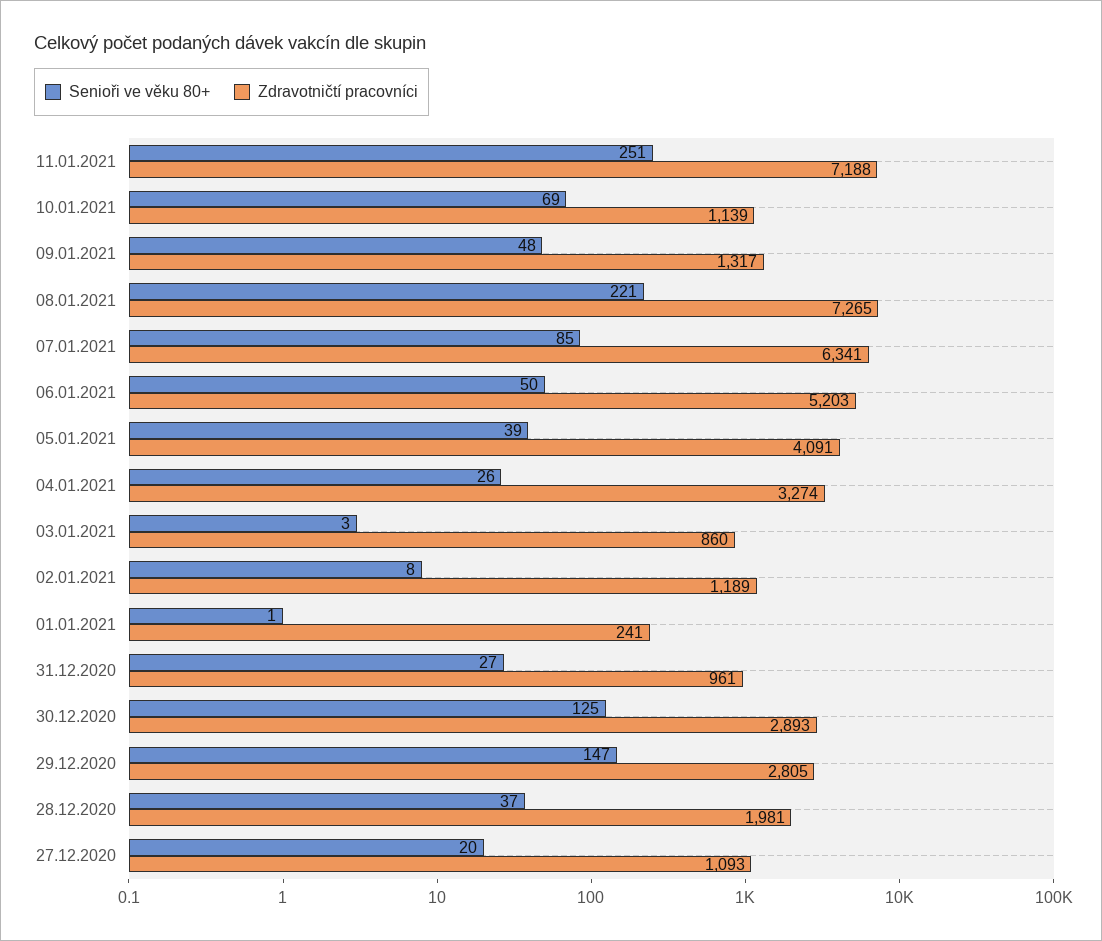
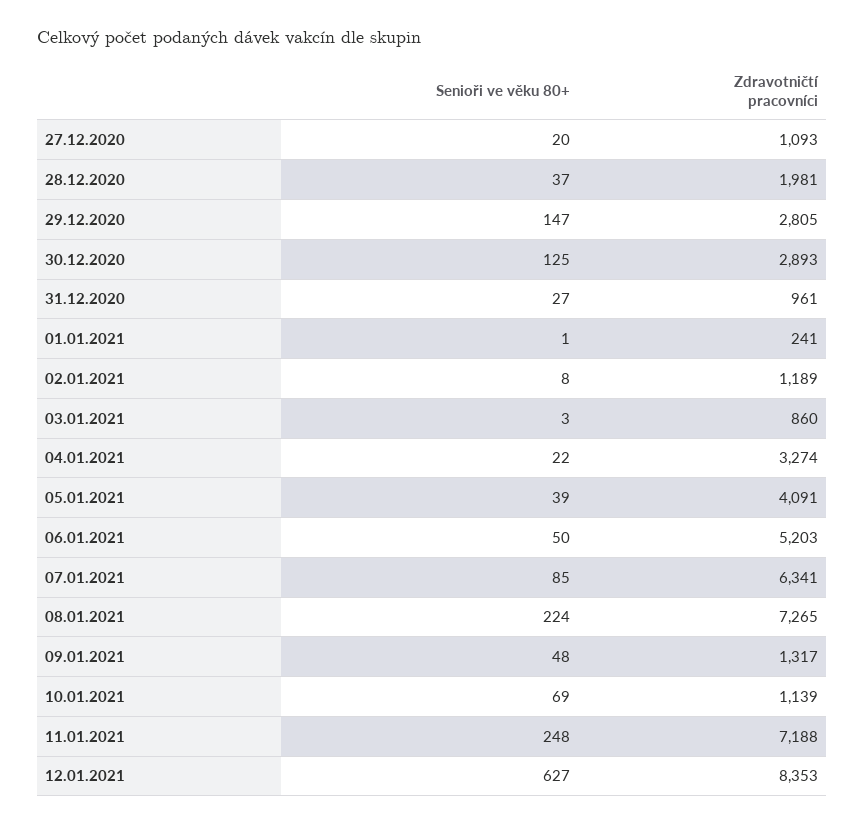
Senioři ve věku 80+, 11.01.2021: 251 -> 248
Senioři ve věku 80+, 08.01.2021: 221 -> 224
Senioři ve věku 80+, 04.01.2021: 26 -> 22
Senioři ve věku 80+, 12.01.2021: none -> 627
Zdravotničtí pracovníci, 12.01.2021: none -> 8353

